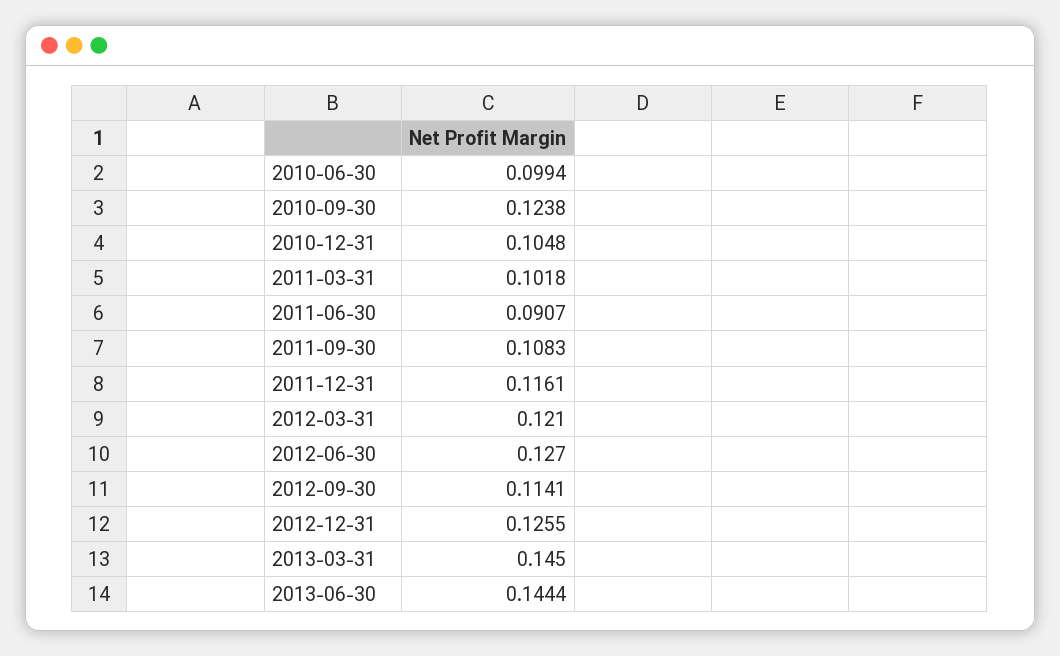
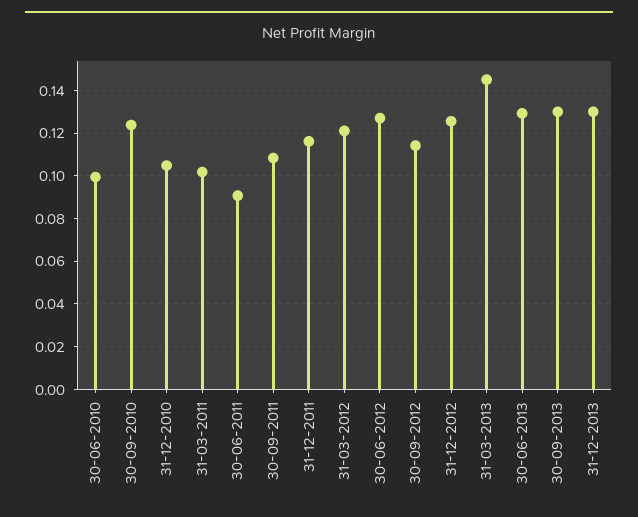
2013-06-30: 0.1444 -> 0.13
30-09-2013: none -> 0.13
31-12-2013: none -> 0.13

